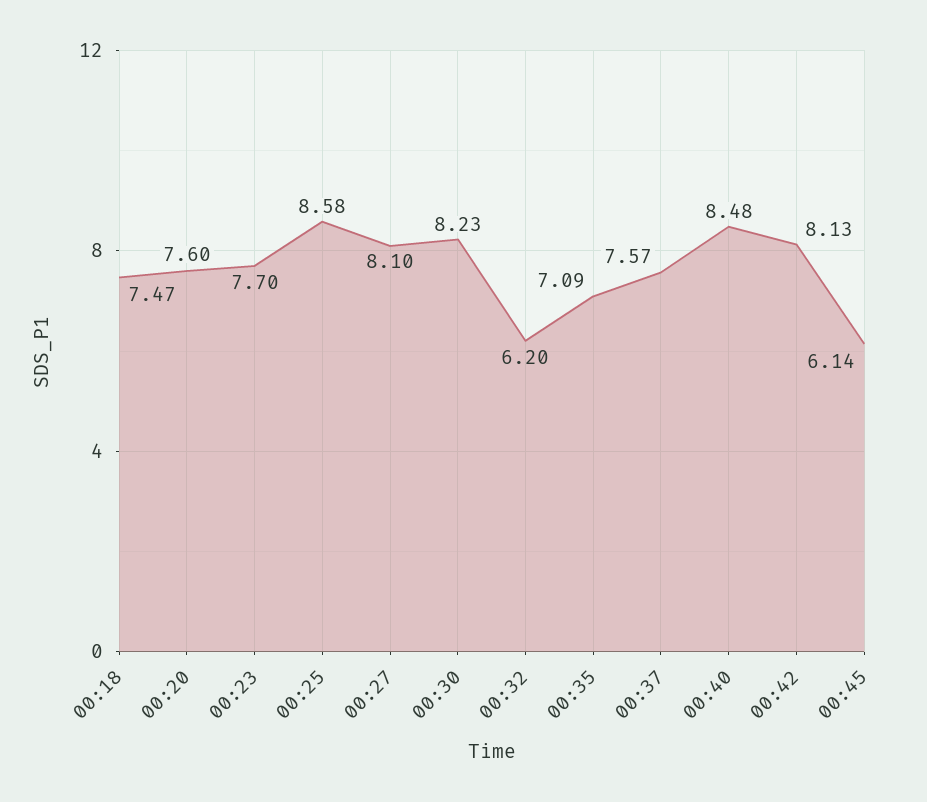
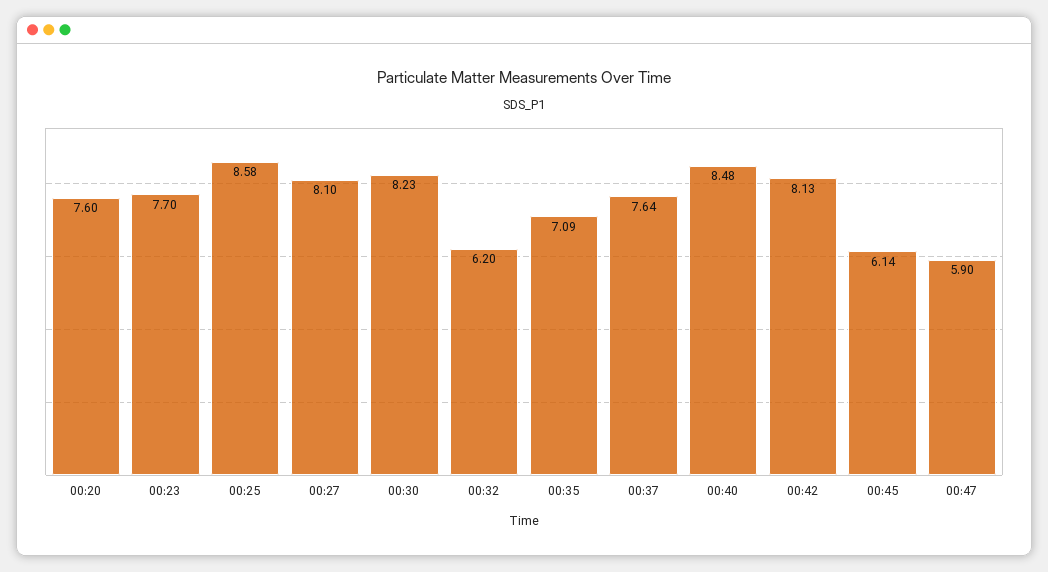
00:18: 7.47 -> none
00:37: 7.57 -> 7.64
00:47: none -> 5.9

